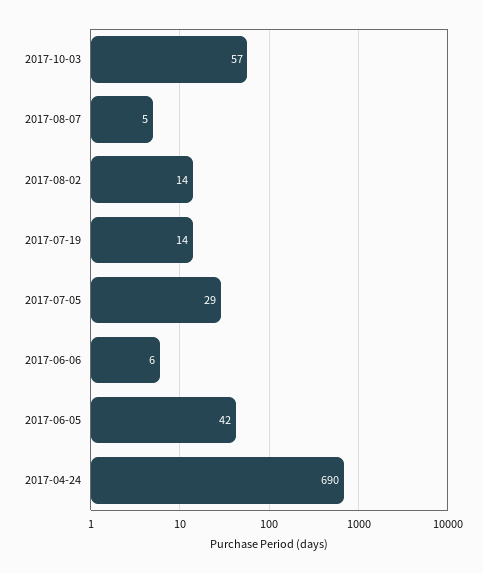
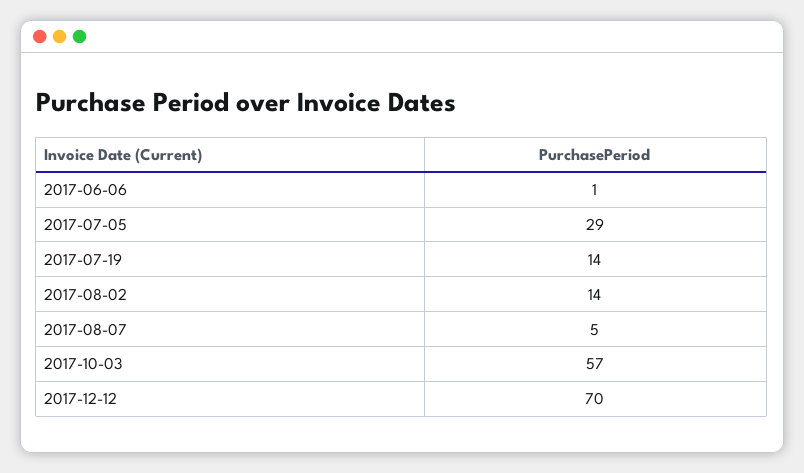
2017-06-06: 6 -> 1
2017-06-05: 42 -> none
2017-04-24: 690 -> none
2017-12-12: none -> 70

